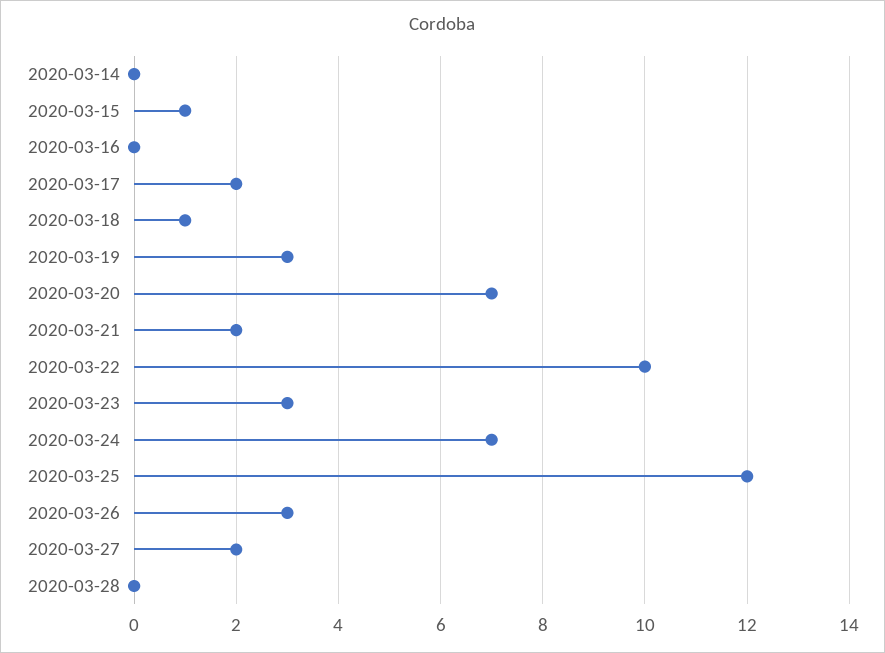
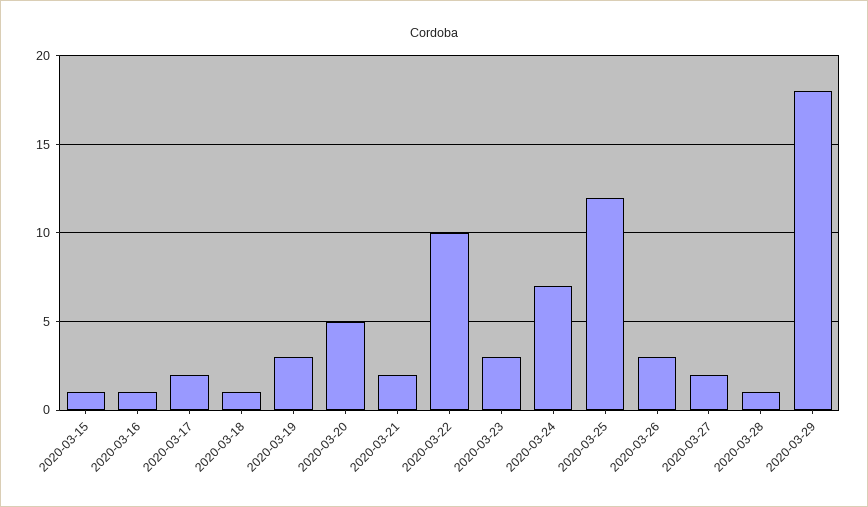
2020-03-14: 0 -> none
2020-03-16: 0 -> 1
2020-03-20: 7 -> 5
2020-03-28: 0 -> 1
2020-03-29: none -> 18

